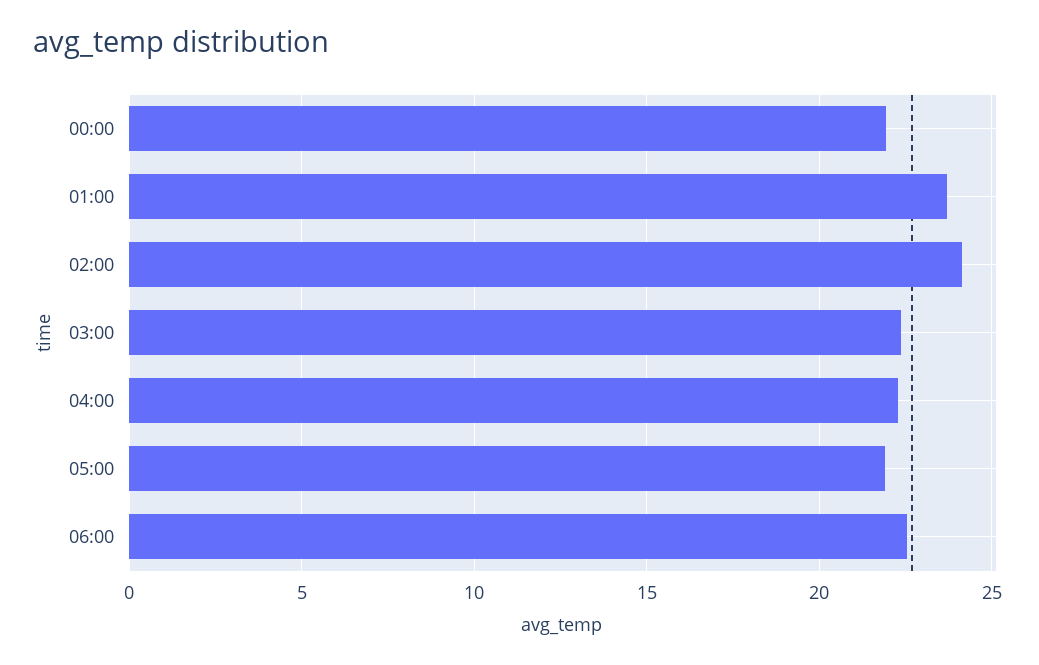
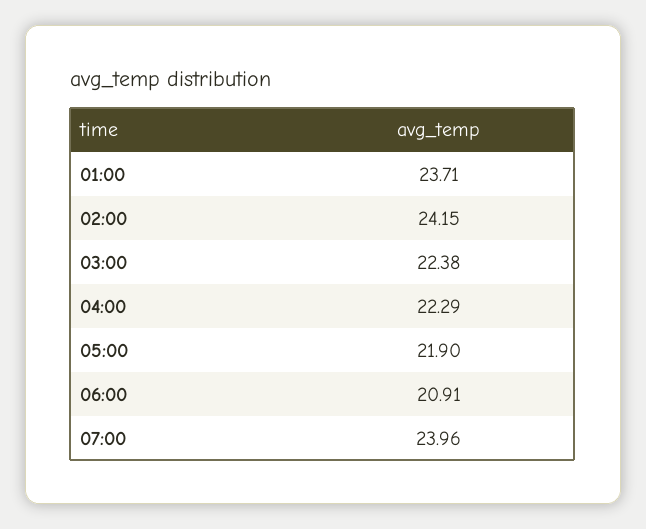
00:00: 22 -> none
06:00: 22.5 -> 20.91
07:00: none -> 23.96

